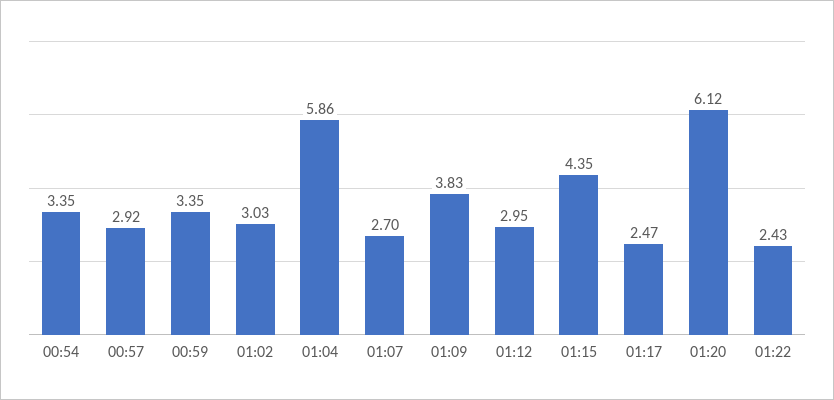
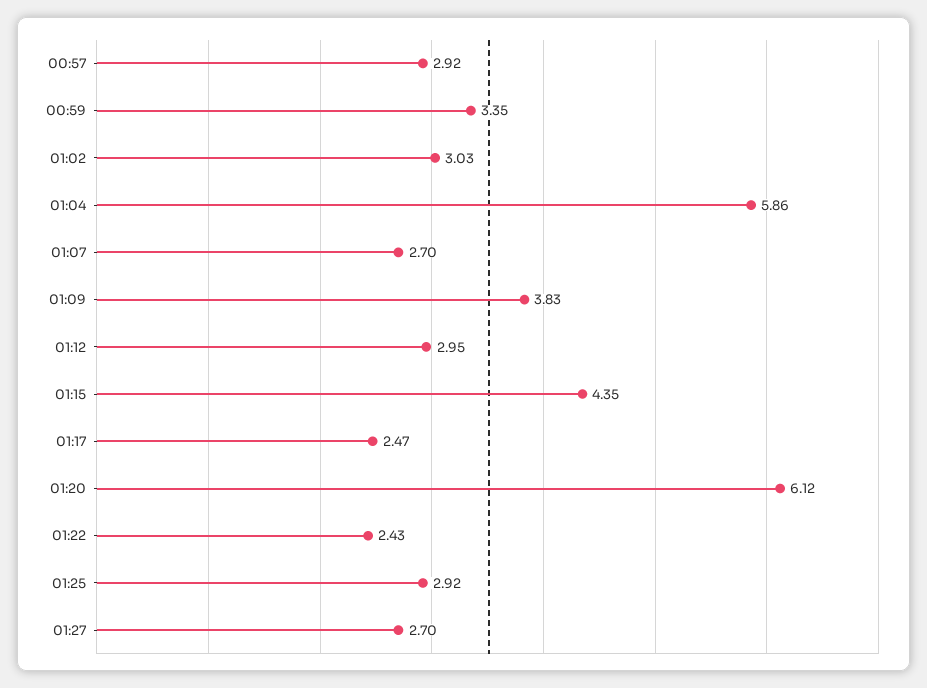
00:54: 3.35 -> none
01:25: none -> 2.92
01:27: none -> 2.7

